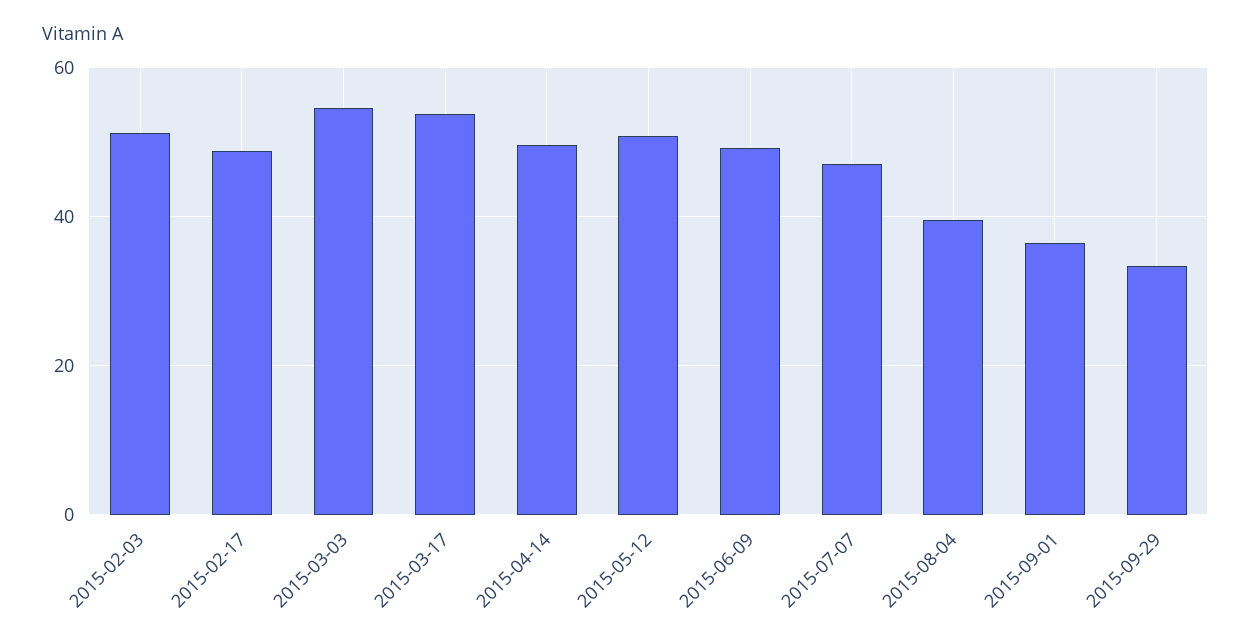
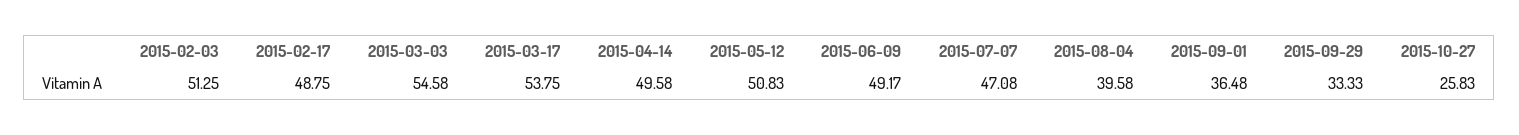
2015-10-27: none -> 25.83

